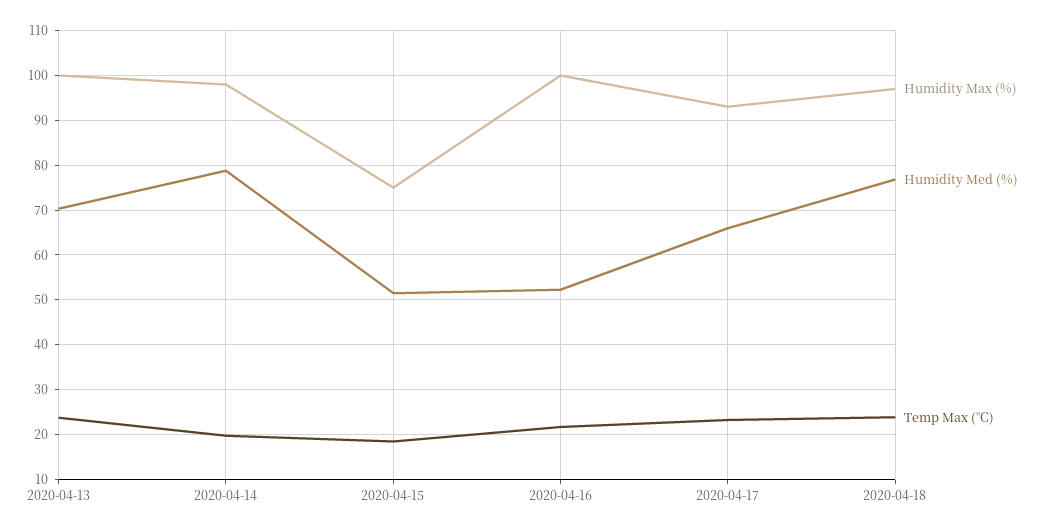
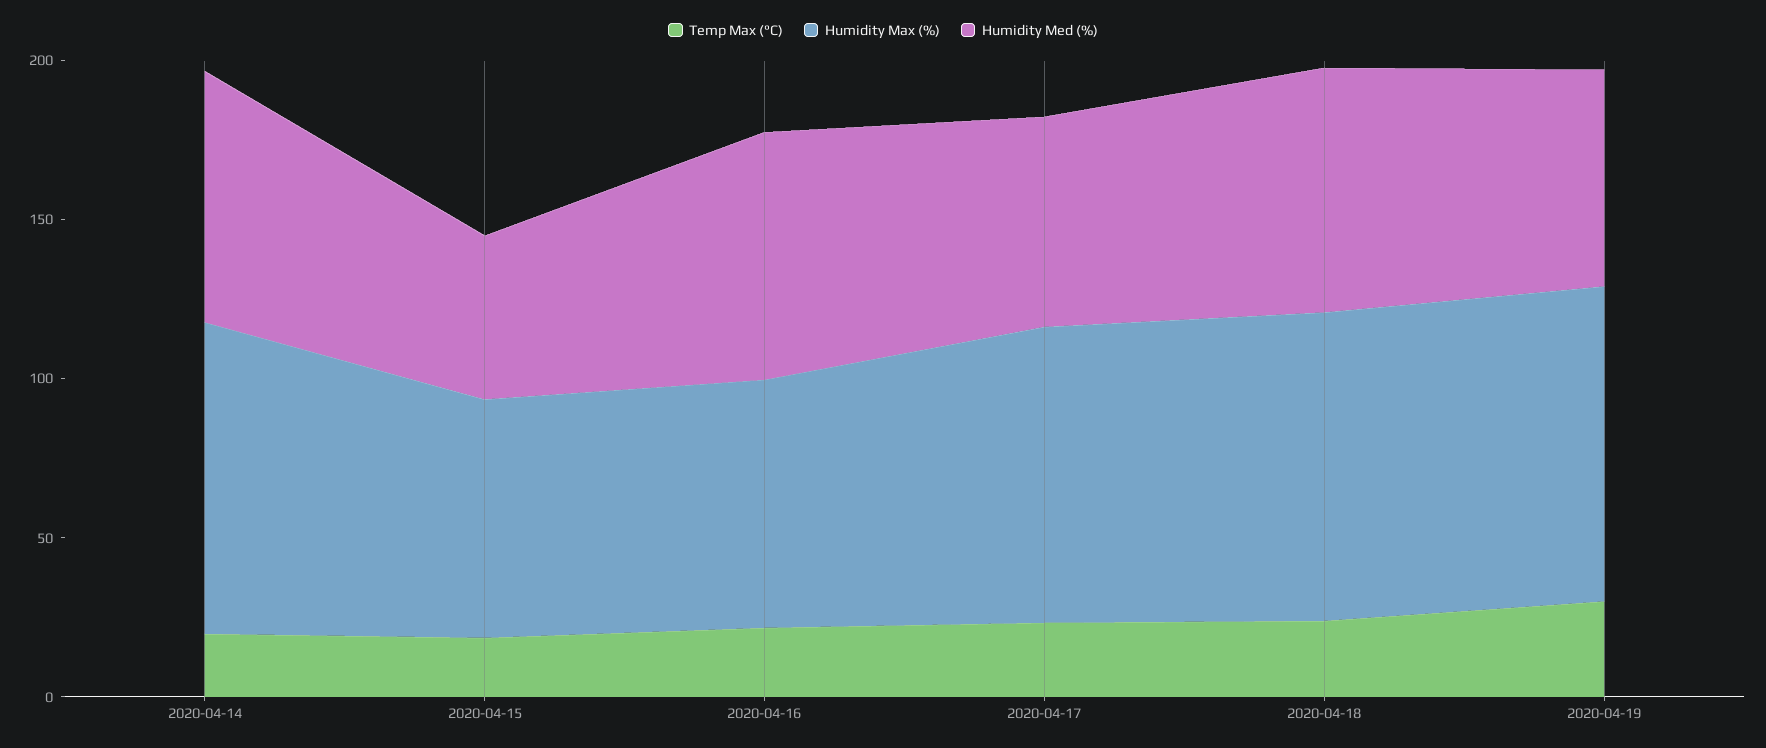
Humidity Max (%), 2020-04-13: 100 -> none
Humidity Med (%), 2020-04-13: 70 -> none
Temp Max (°C), 2020-04-13: 24 -> none
Humidity Max (%), 2020-04-16: 100 -> 80
Humidity Med (%), 2020-04-16: 52 -> 80
Temp Max (°C), 2020-04-19: none -> 30
Humidity Max (%), 2020-04-19: none -> 100
Humidity Med (%), 2020-04-19: none -> 70

